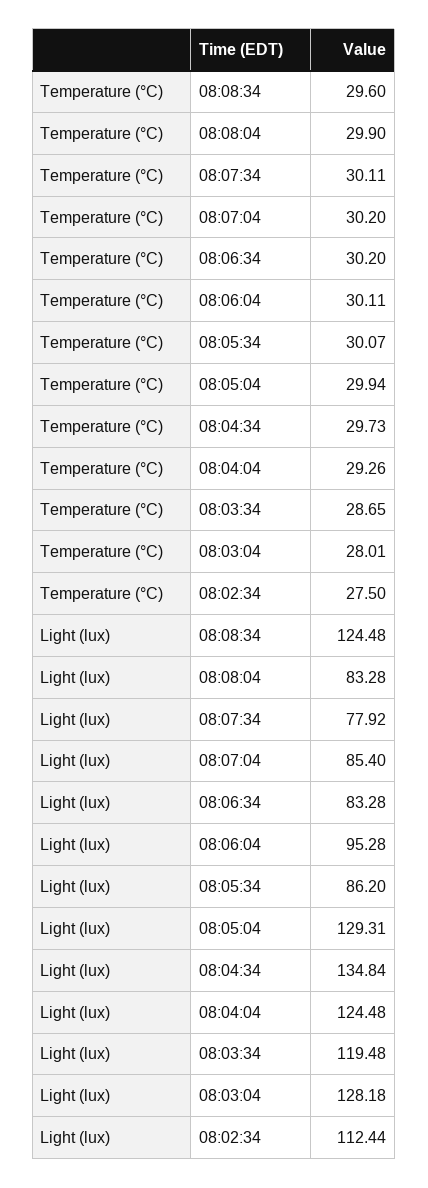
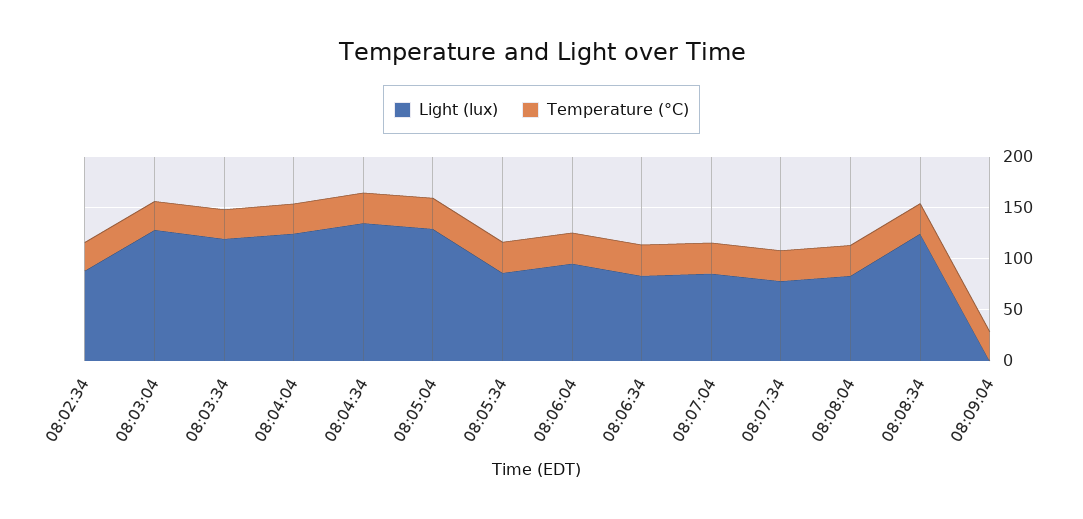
Light (lux), 08:02:34: 112.44 -> 90
Light (lux), 08:09:04: none -> 0
Temperature (°C), 08:09:04: none -> 30

